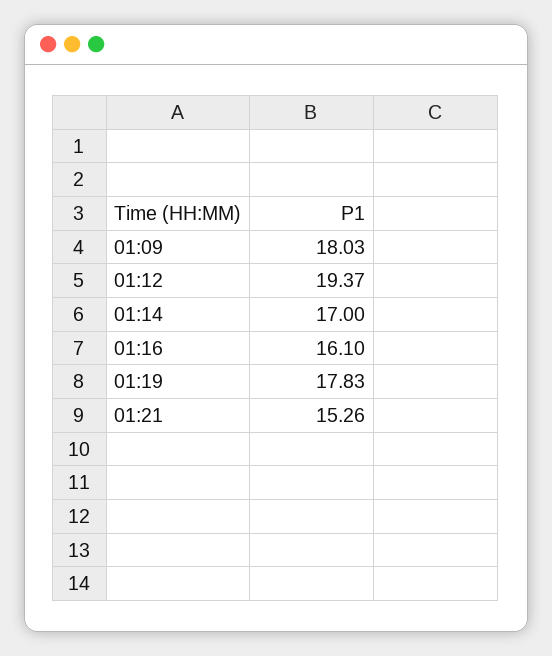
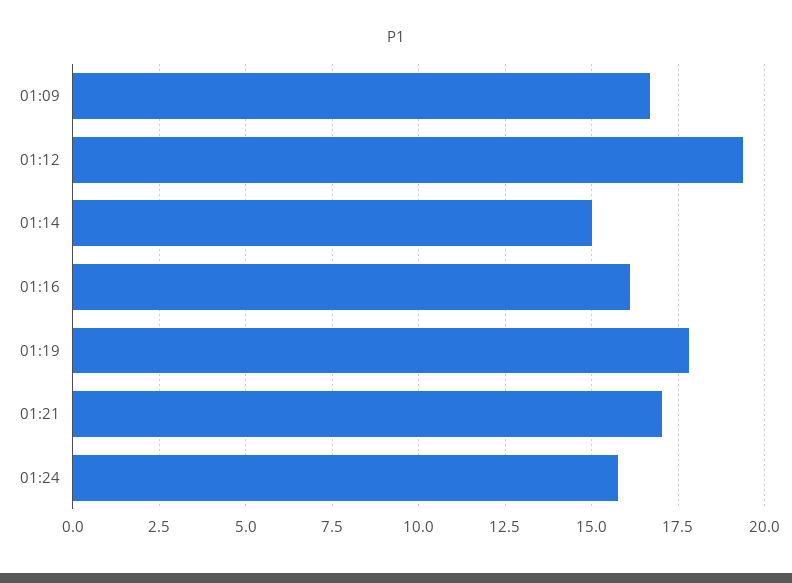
01:09: 18.03 -> 16.75
01:14: 17 -> 15
01:21: 15.26 -> 17
01:24: none -> 15.75

